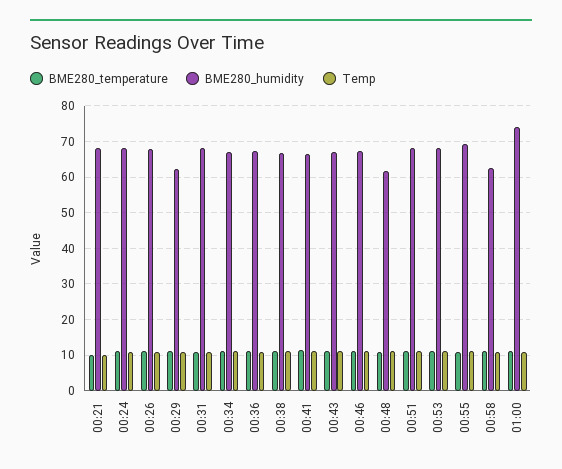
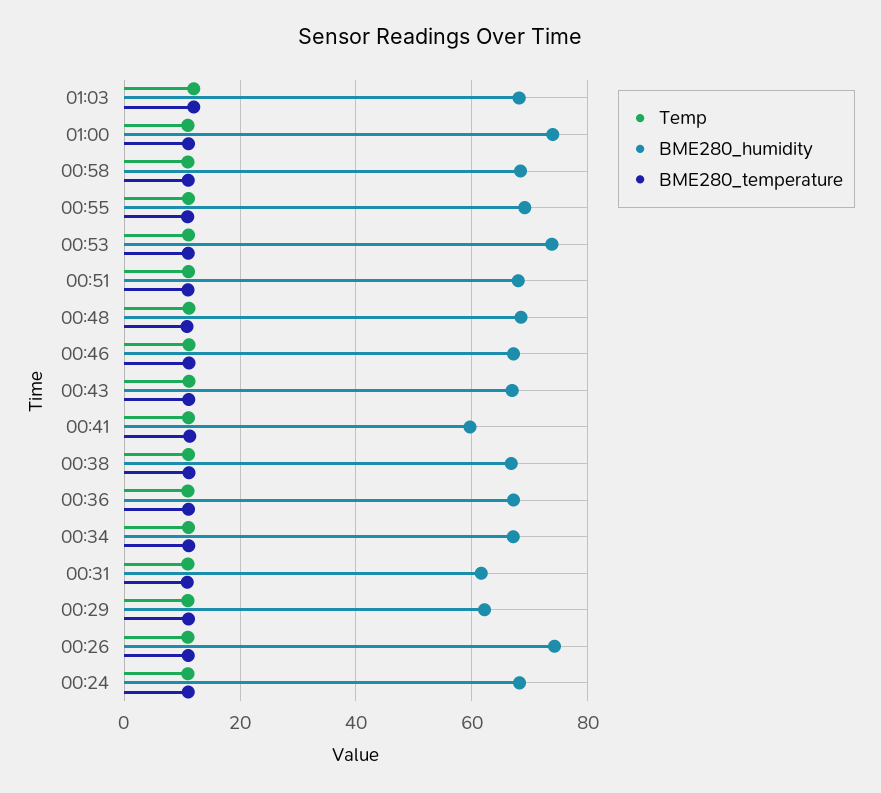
BME280_temperature, 00:21: 10 -> none
BME280_humidity, 00:21: 68 -> none
Temp, 00:21: 10 -> none
BME280_humidity, 00:26: 68 -> 74
BME280_humidity, 00:31: 68 -> 62
BME280_humidity, 00:41: 66 -> 60
BME280_humidity, 00:48: 62 -> 68
BME280_humidity, 00:53: 68 -> 74
BME280_humidity, 00:58: 62 -> 68
Temp, 01:03: none -> 12
BME280_humidity, 01:03: none -> 68
BME280_temperature, 01:03: none -> 12

